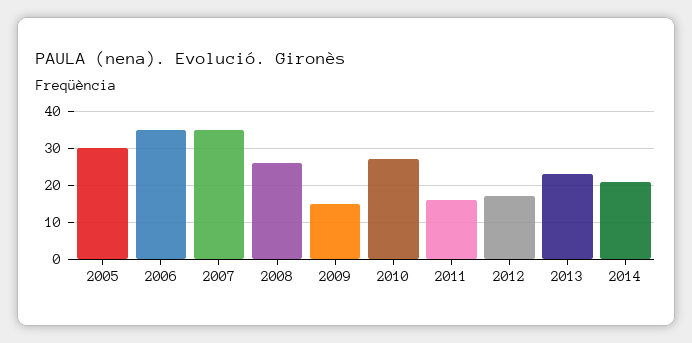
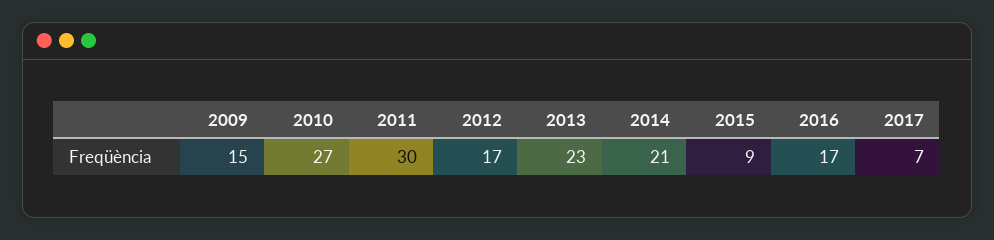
2005: 30 -> none
2006: 35 -> none
2007: 35 -> none
2008: 25 -> none
2011: 15 -> 30
2015: none -> 9
2016: none -> 17
2017: none -> 7

